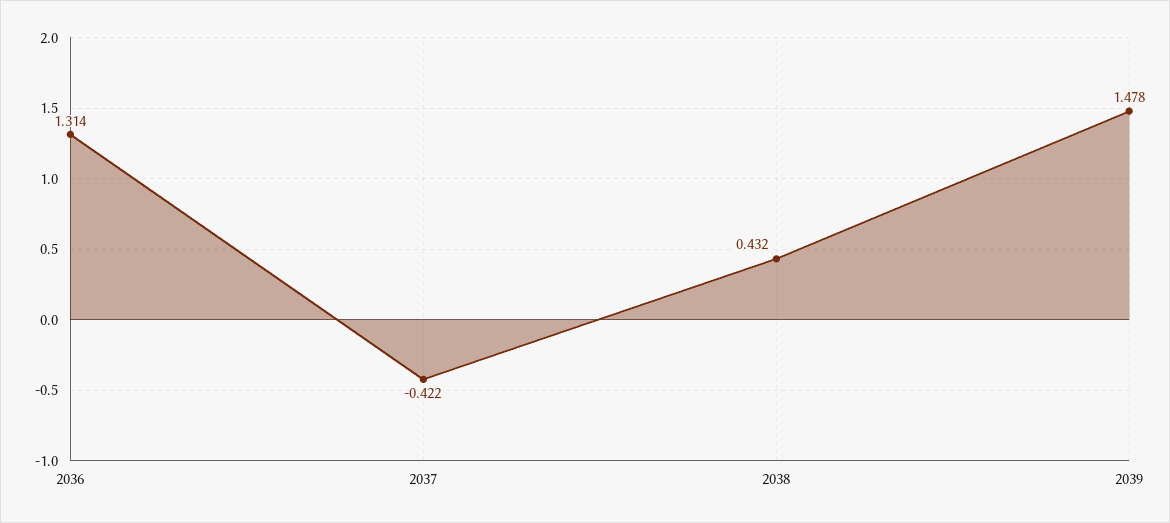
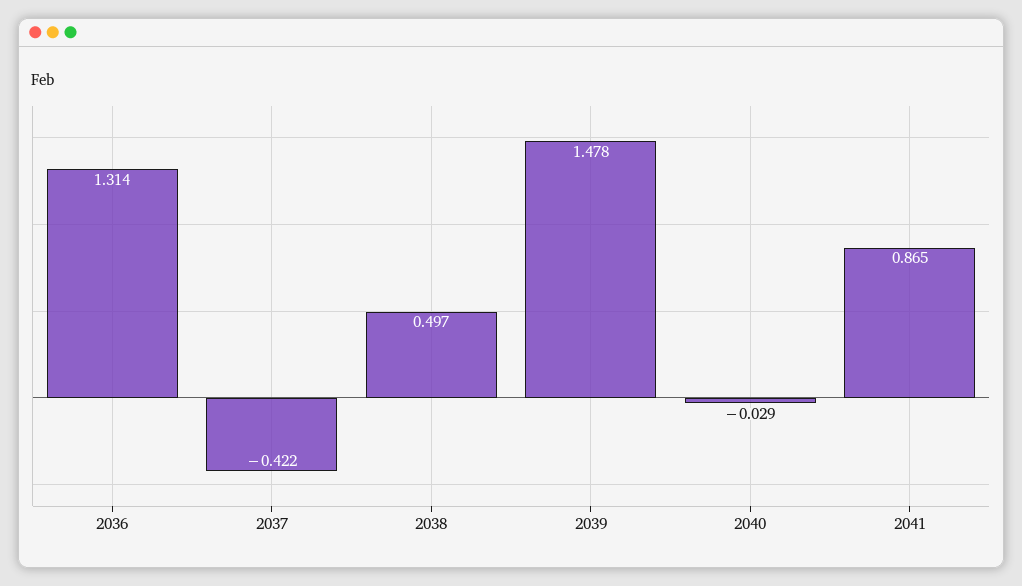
2038: 0.432 -> 0.497
2040: none -> -0.029
2041: none -> 0.865

